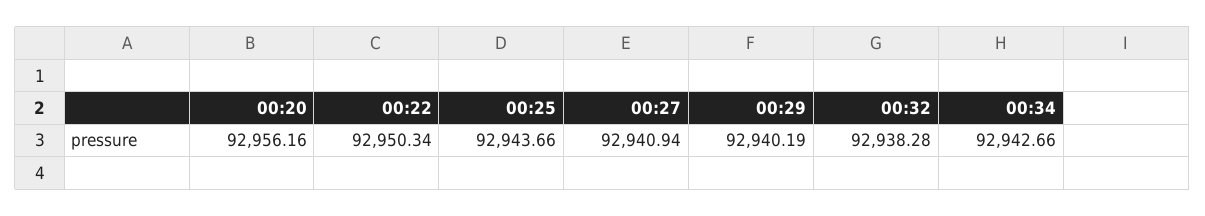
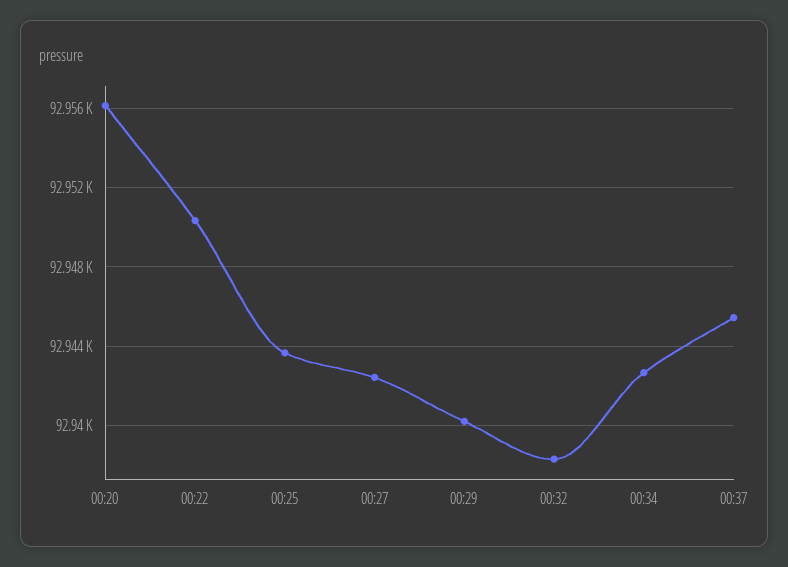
00:27: 92940.94 -> 92942.5
00:37: none -> 92945.5

